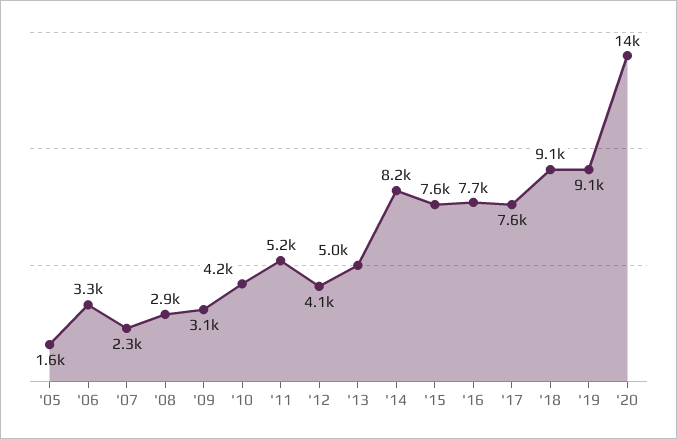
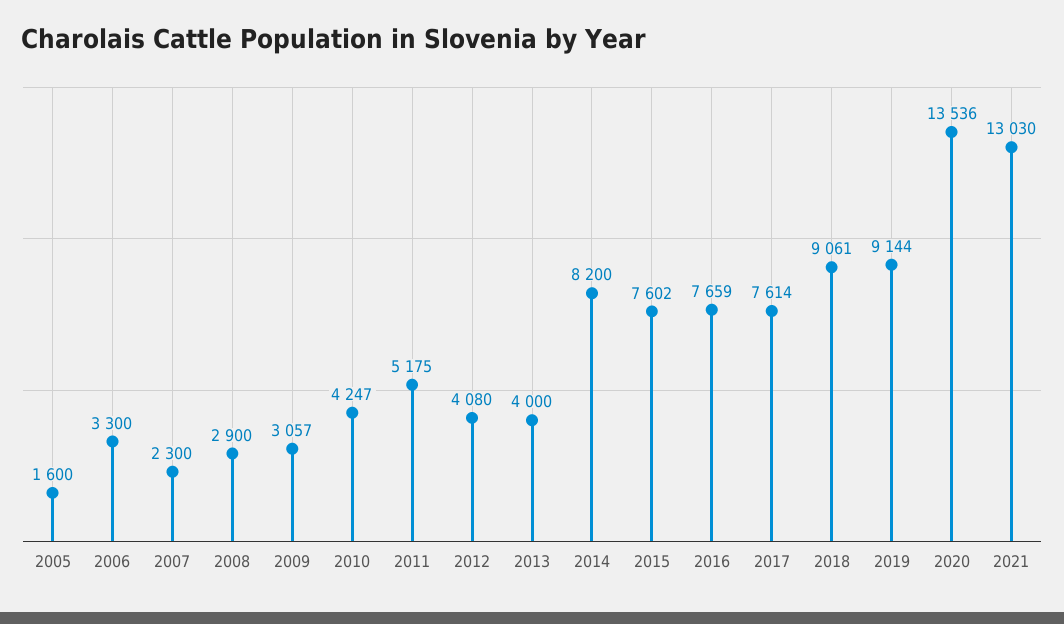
'13: 5000 -> 4000
2021: none -> 13030

